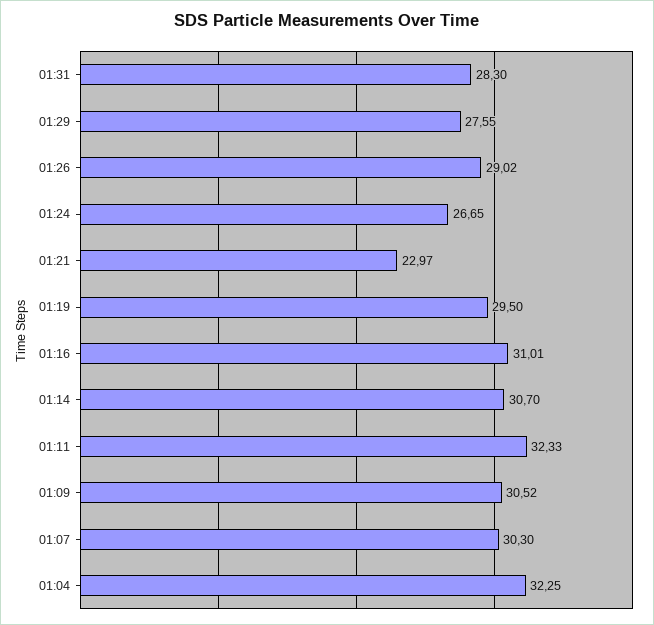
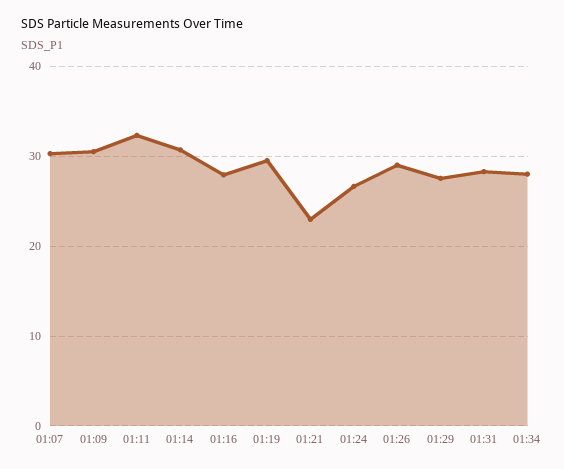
01:16: 31.01 -> 28
01:04: 32.25 -> none
01:34: none -> 28

